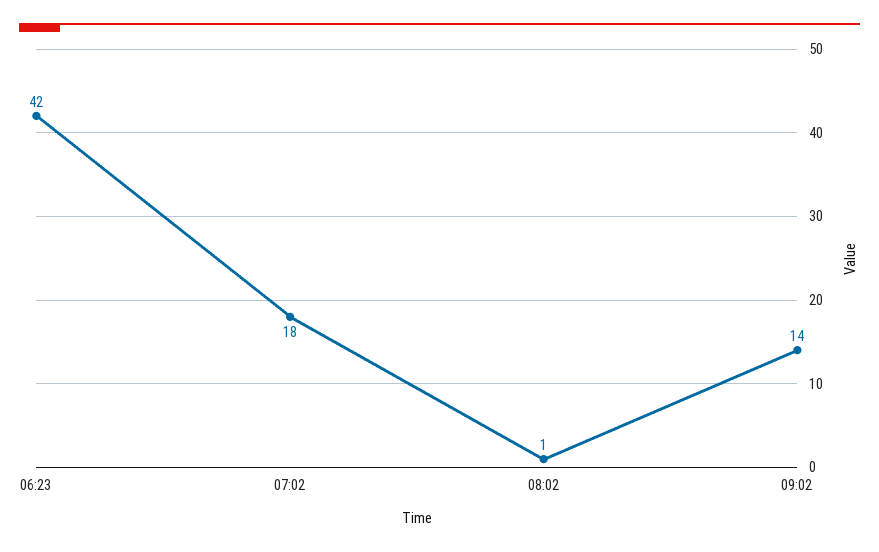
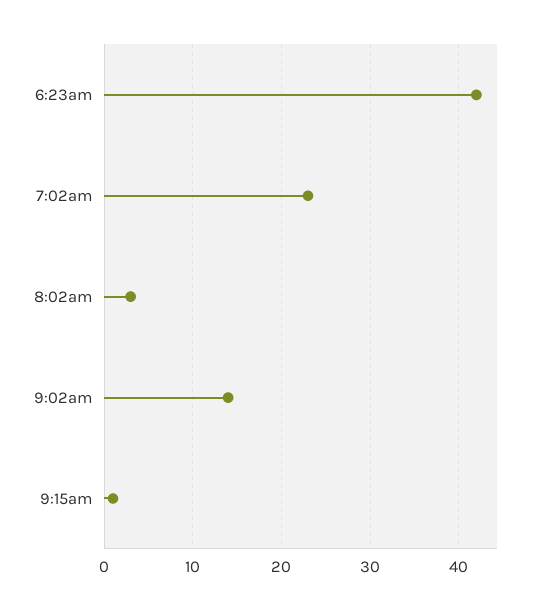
07:02: 18 -> 23
08:02: 1 -> 3
9:15am: none -> 1

